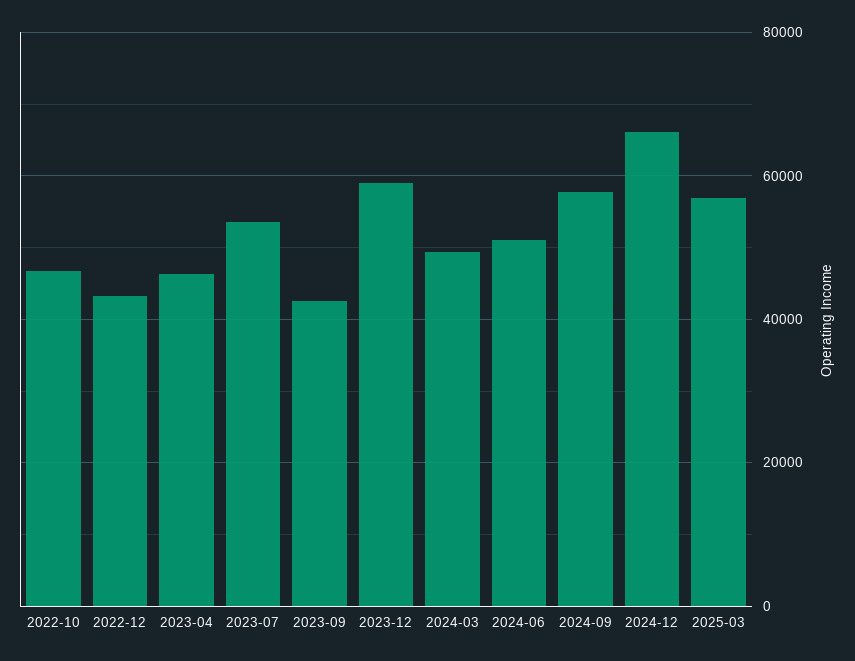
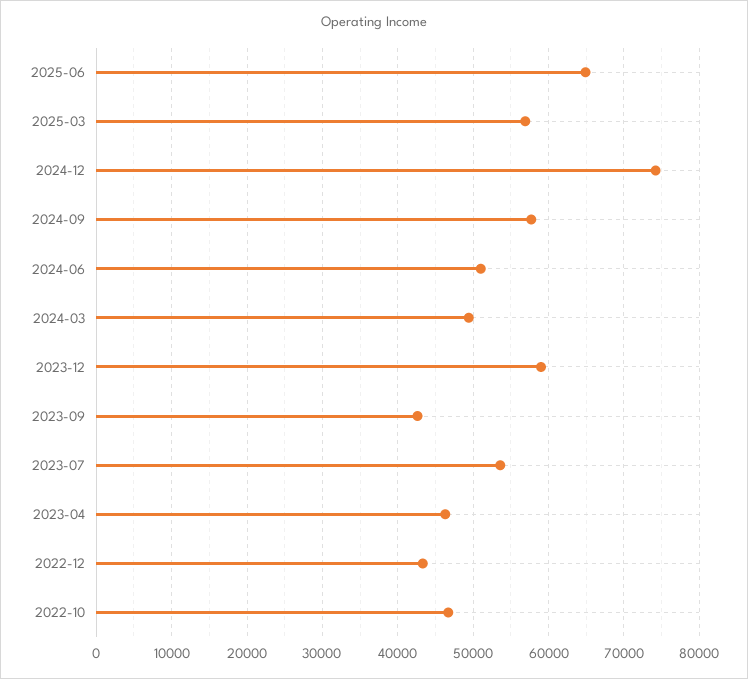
2024-12: 66000 -> 74000
2025-06: none -> 65000

